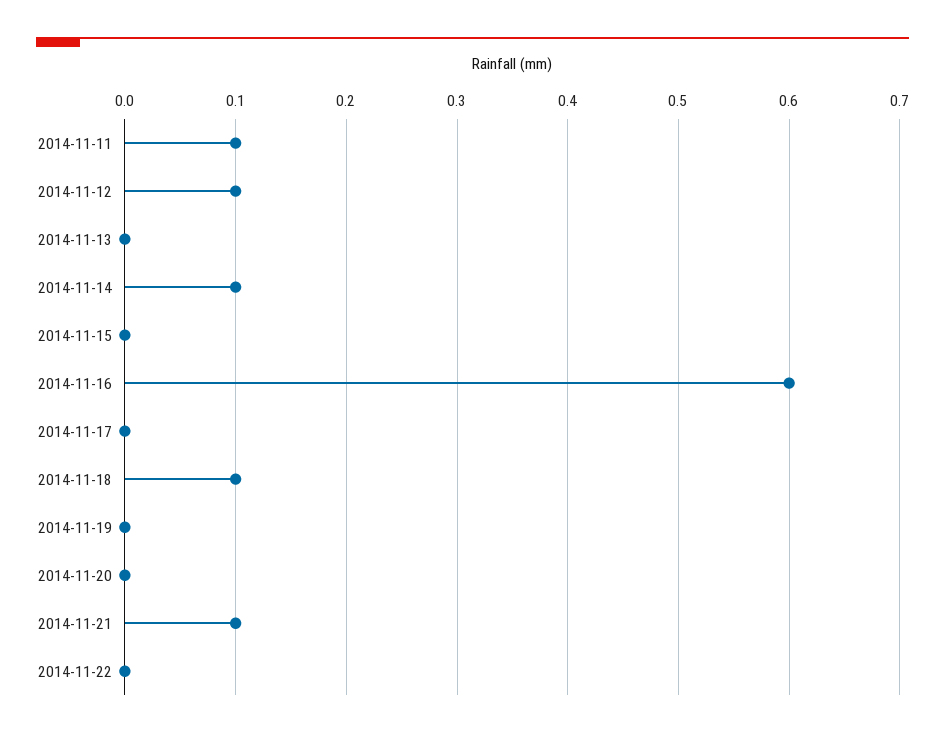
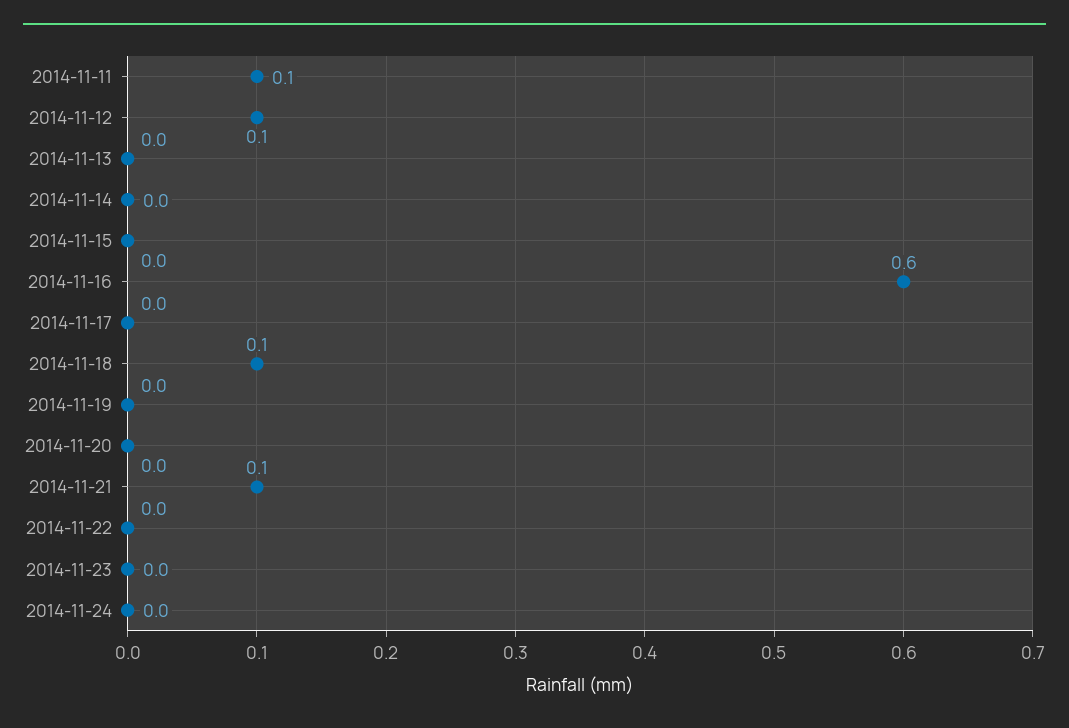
2014-11-14: 0.1 -> 0
2014-11-23: none -> 0
2014-11-24: none -> 0

